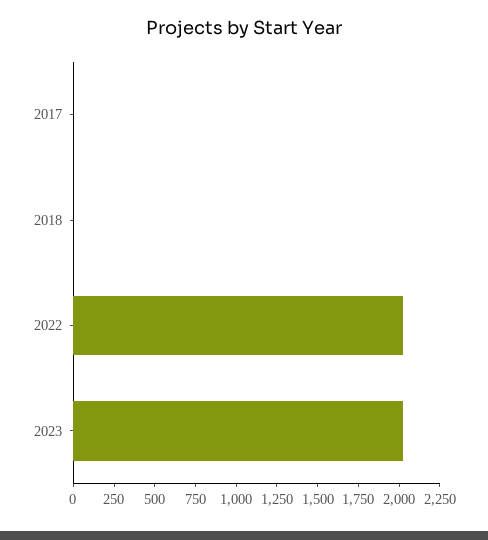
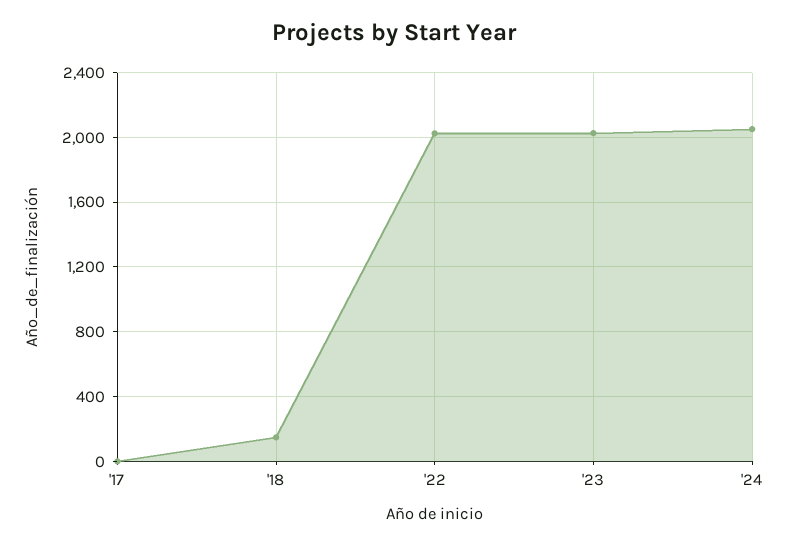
2018: 0 -> 150
'24: none -> 2050

